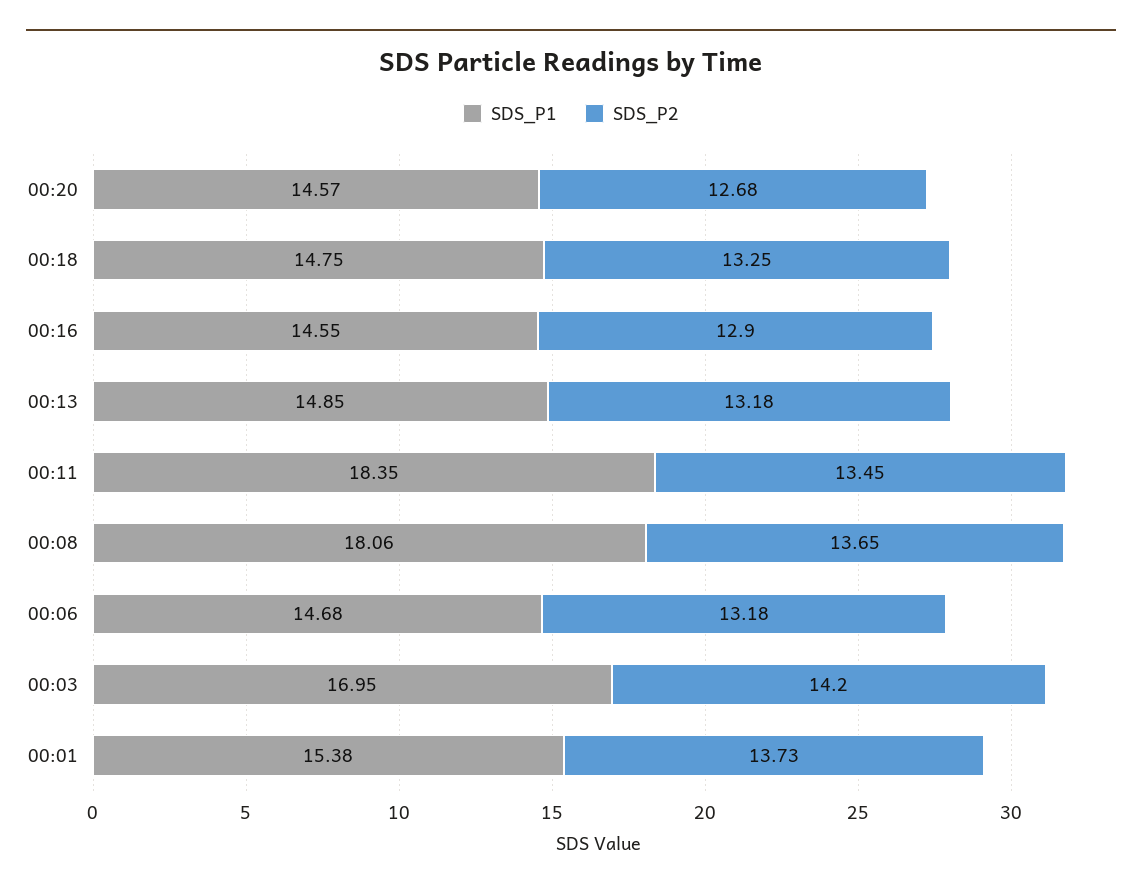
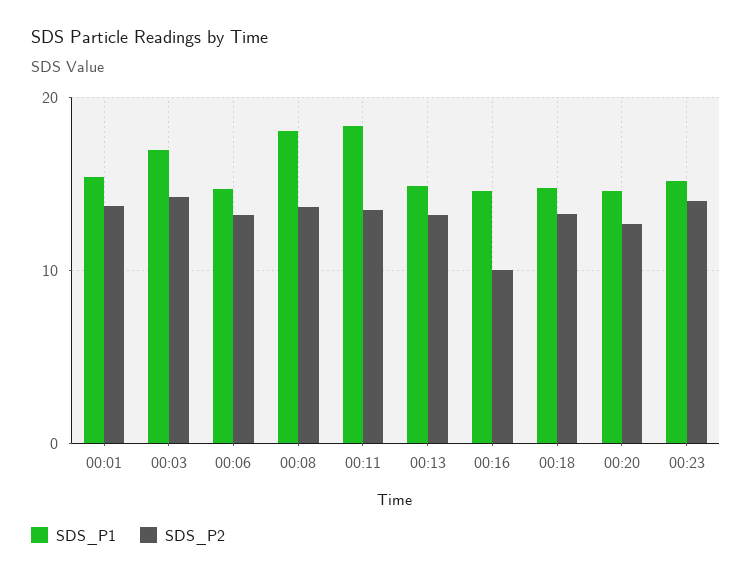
SDS_P2, 00:16: 12.9 -> 10
SDS_P1, 00:23: none -> 15
SDS_P2, 00:23: none -> 14

